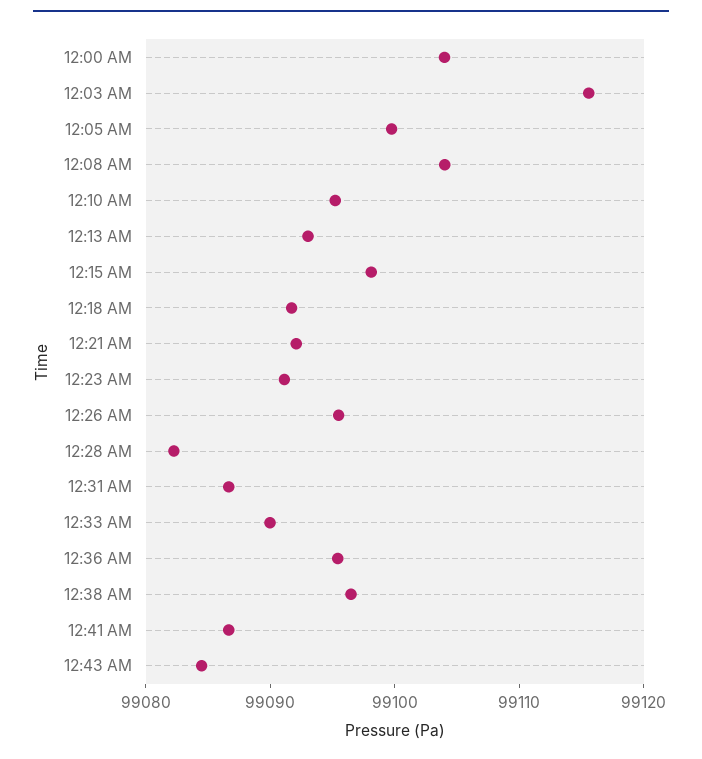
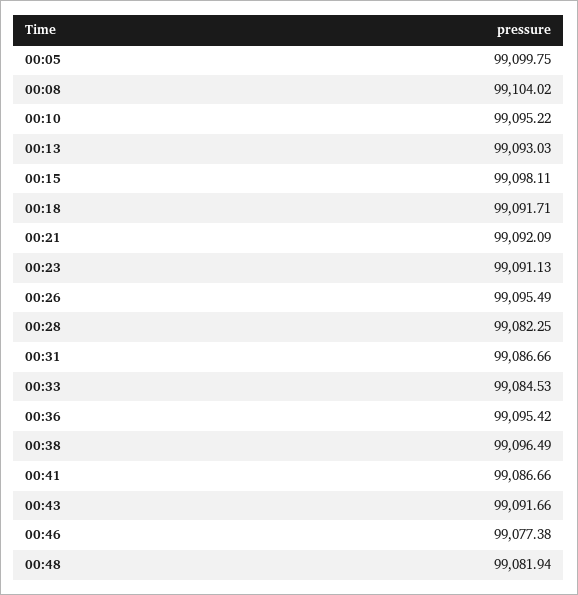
12:00 AM: 99104 -> none
12:03 AM: 99116 -> none
12:33 AM: 99090 -> 99084.53
12:43 AM: 99084 -> 99091.66
00:46: none -> 99077.38
00:48: none -> 99081.94

